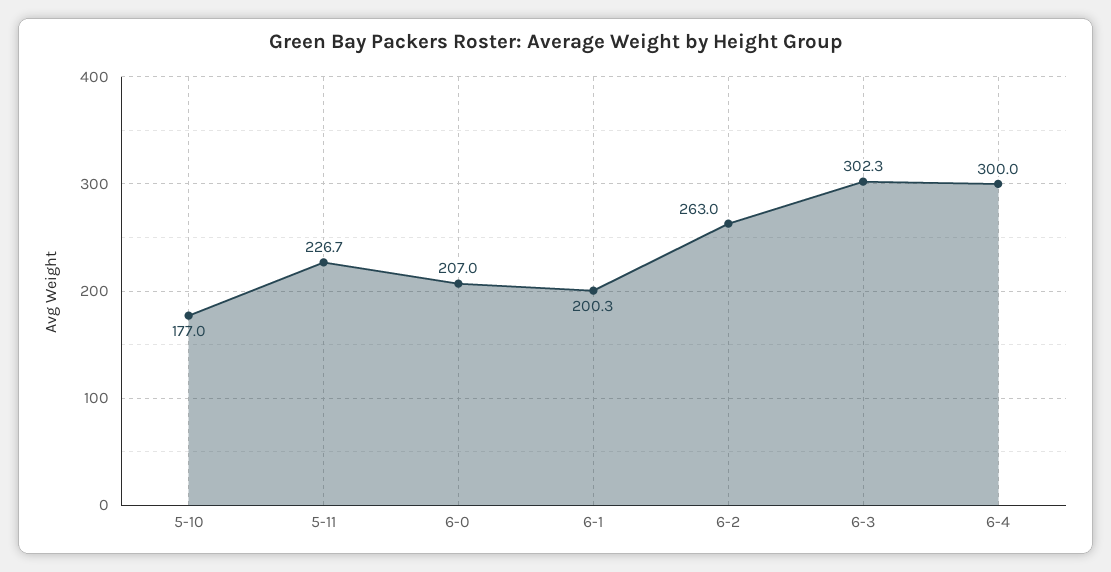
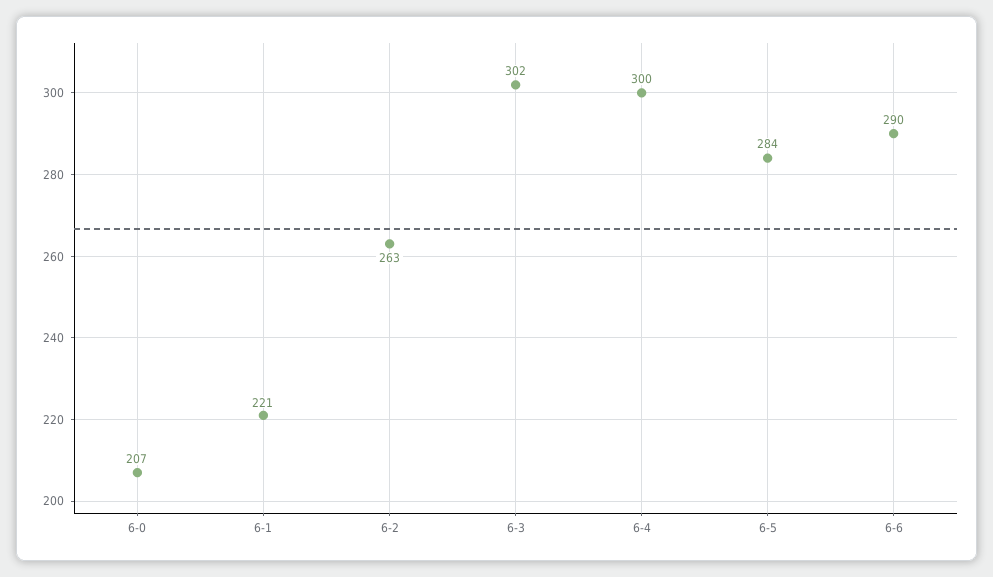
5-10: 177 -> none
5-11: 226.7 -> none
6-1: 200.3 -> 221
6-5: none -> 284
6-6: none -> 290

